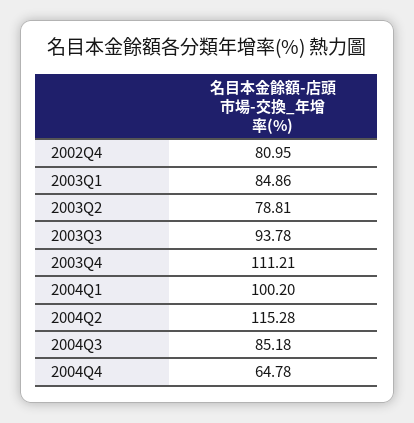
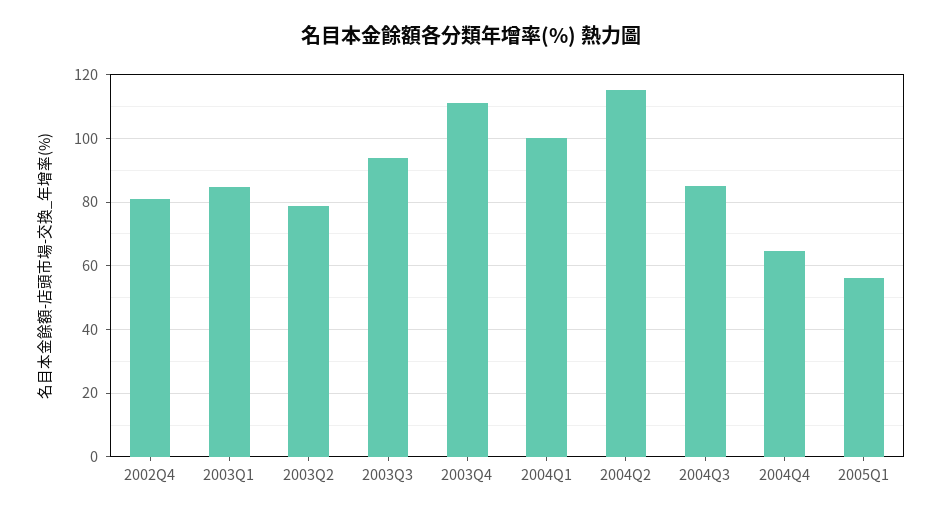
2005Q1: none -> 56

